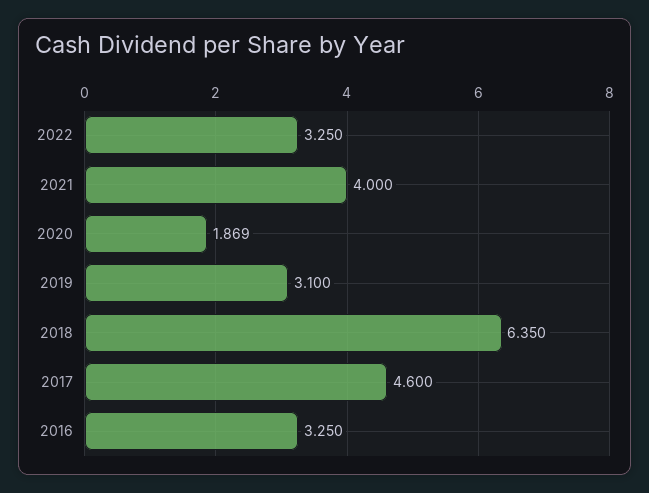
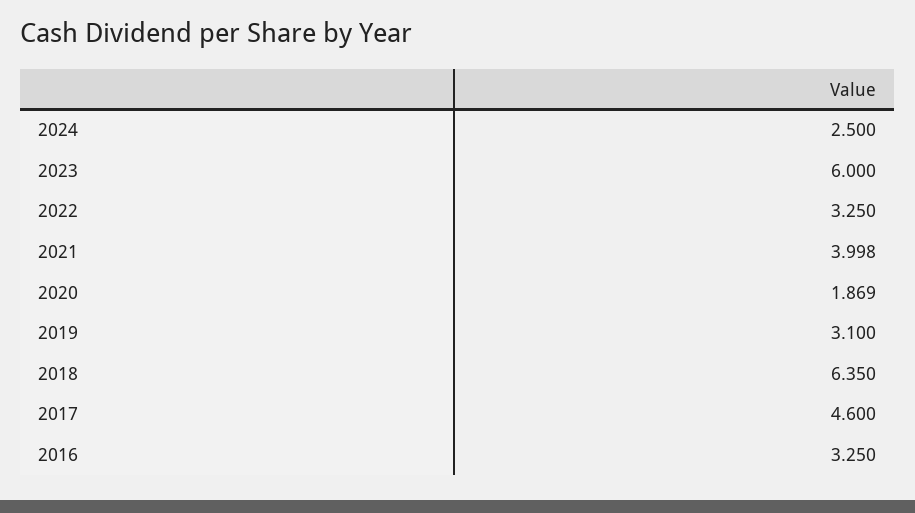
2021: 4 -> 3.998
2024: none -> 2.5
2023: none -> 6

